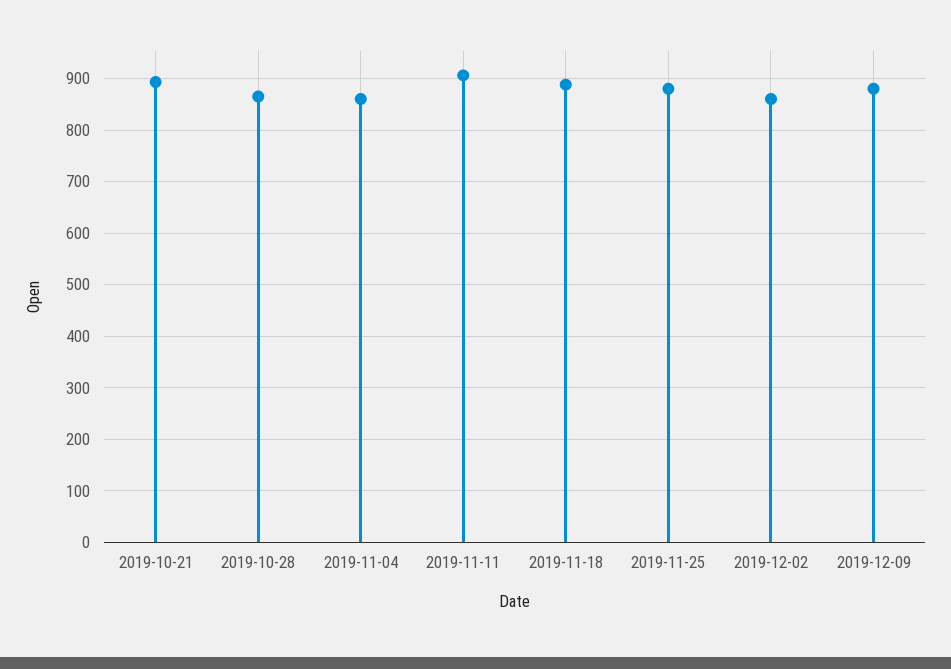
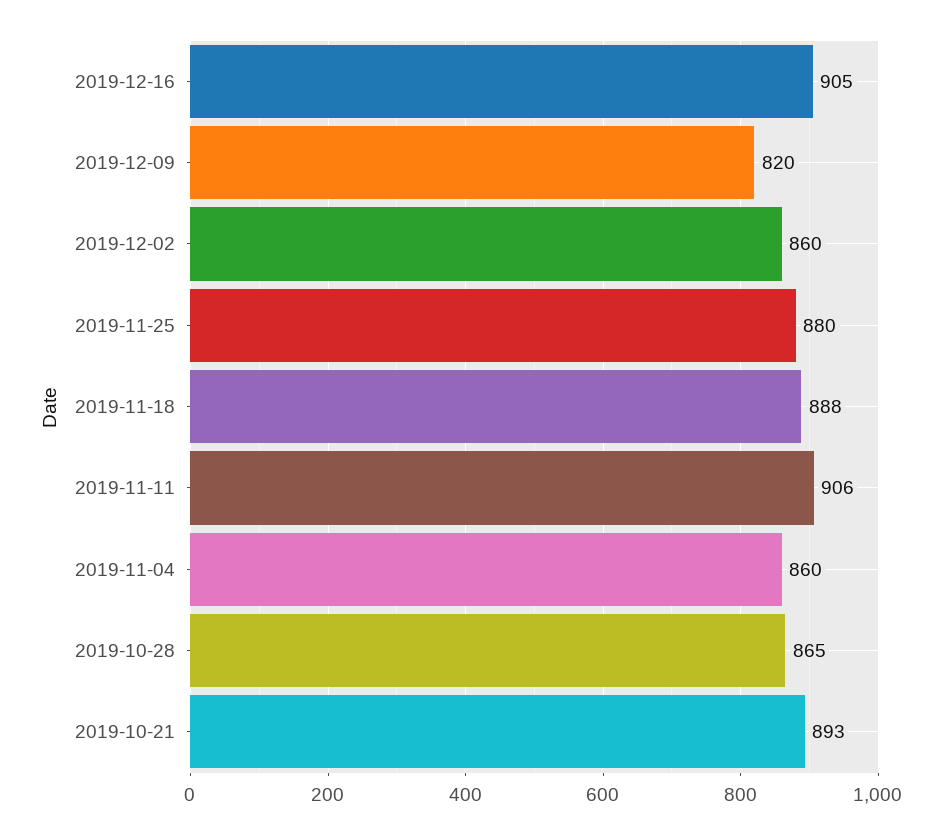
2019-12-09: 880 -> 820
2019-12-16: none -> 905

